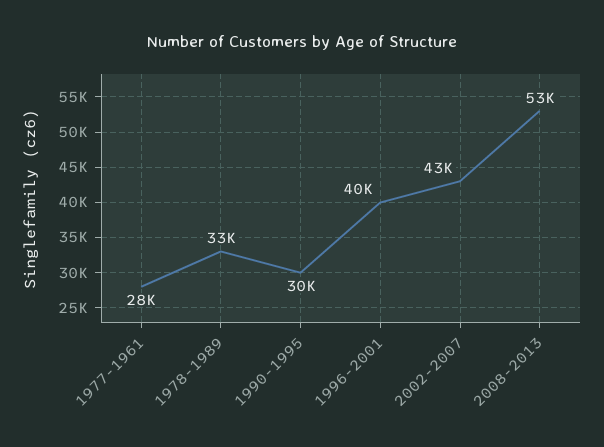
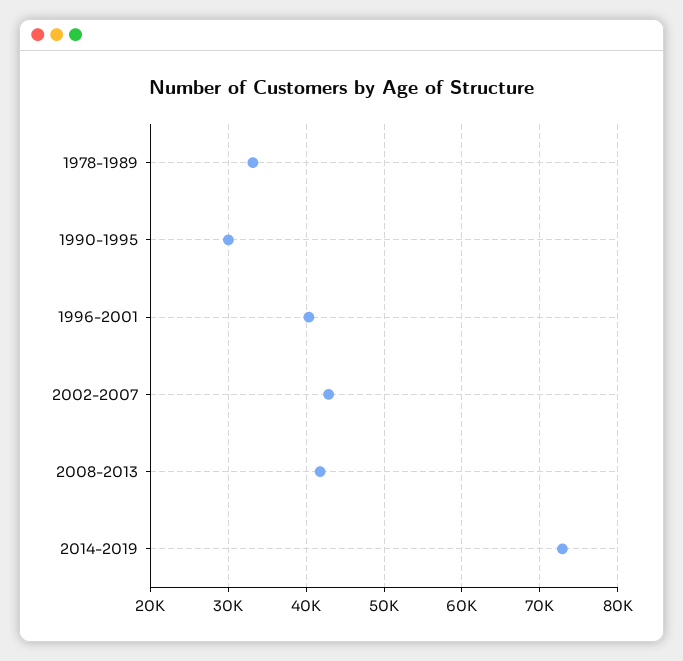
1977-1961: 28000 -> none
2008-2013: 53000 -> 42000
2014-2019: none -> 73000

